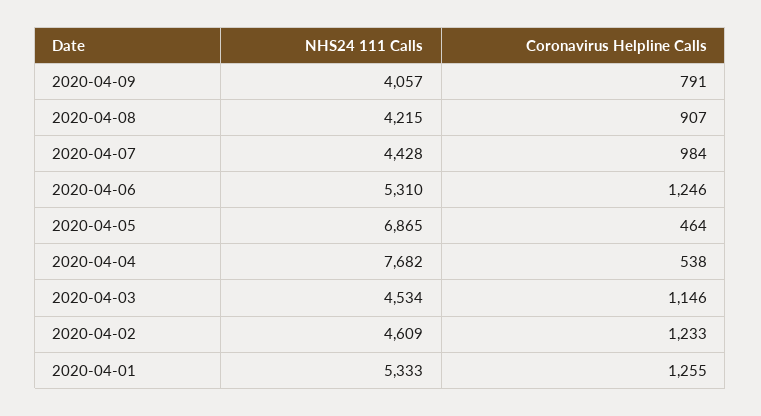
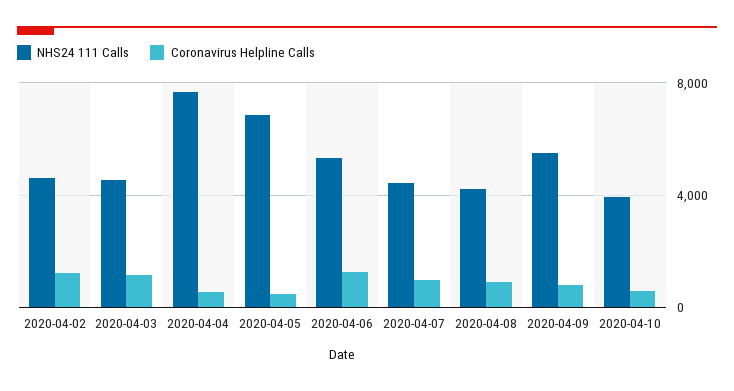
NHS24 111 Calls, 2020-04-09: 4057 -> 5500
NHS24 111 Calls, 2020-04-01: 5333 -> none
Coronavirus Helpline Calls, 2020-04-01: 1255 -> none
NHS24 111 Calls, 2020-04-10: none -> 4000
Coronavirus Helpline Calls, 2020-04-10: none -> 500

